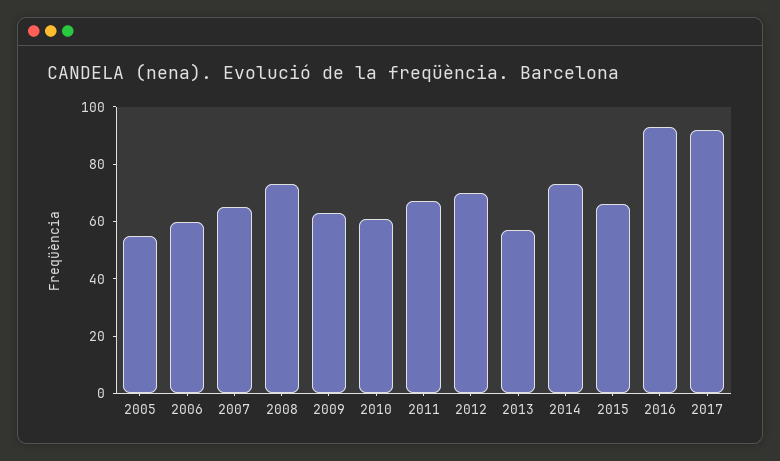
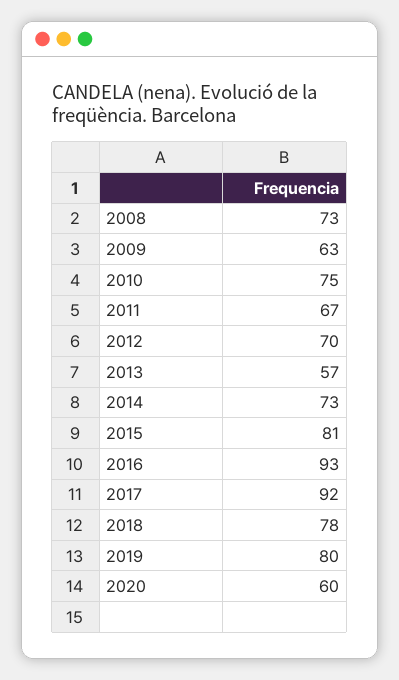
2005: 55 -> none
2006: 60 -> none
2007: 65 -> none
2010: 60 -> 75
2015: 65 -> 81
2018: none -> 78
2019: none -> 80
2020: none -> 60

